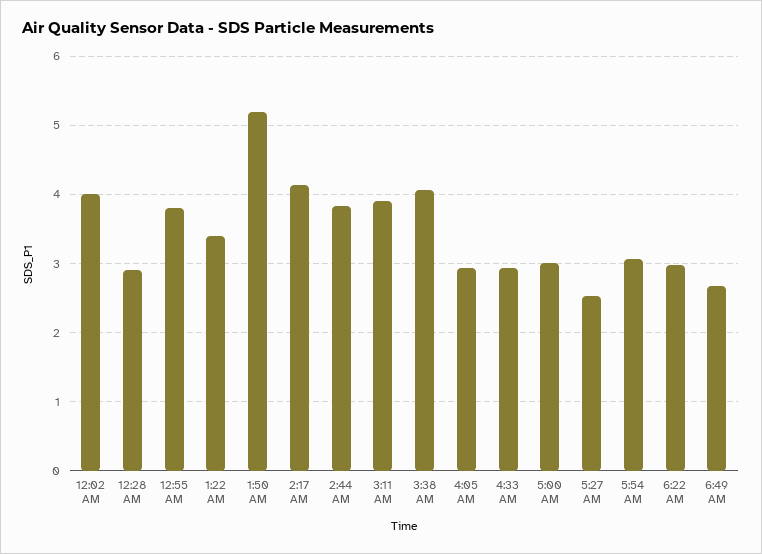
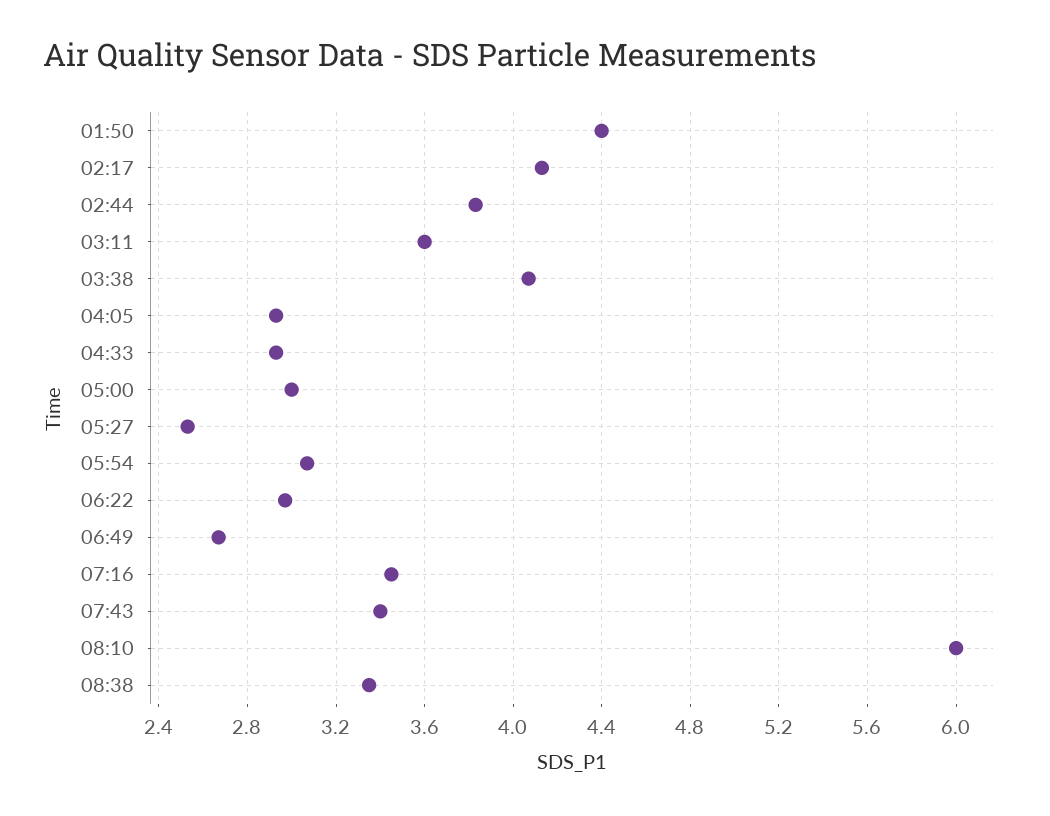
12:02 AM: 4 -> none
12:28 AM: 2.9 -> none
12:55 AM: 3.8 -> none
1:22 AM: 3.4 -> none
1:50 AM: 5.2 -> 4.4
3:11 AM: 3.9 -> 3.6
07:16: none -> 3.45
07:43: none -> 3.4
08:10: none -> 6
08:38: none -> 3.35

